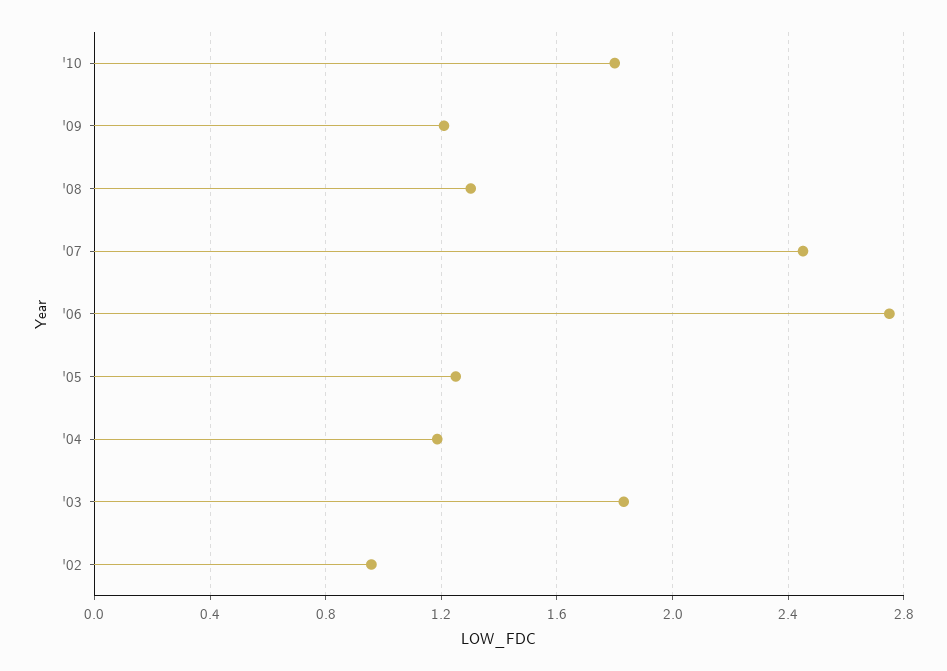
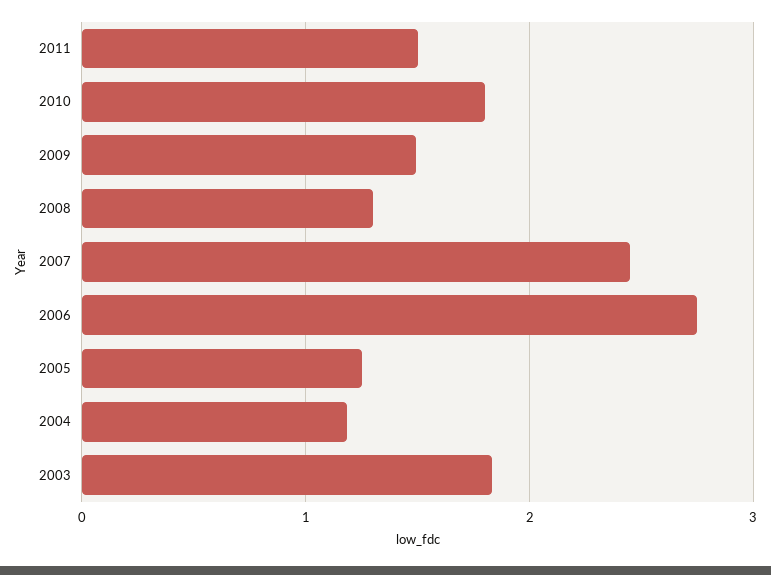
'09: 1.2 -> 1.5
'02: 0.95 -> none
2011: none -> 1.5

